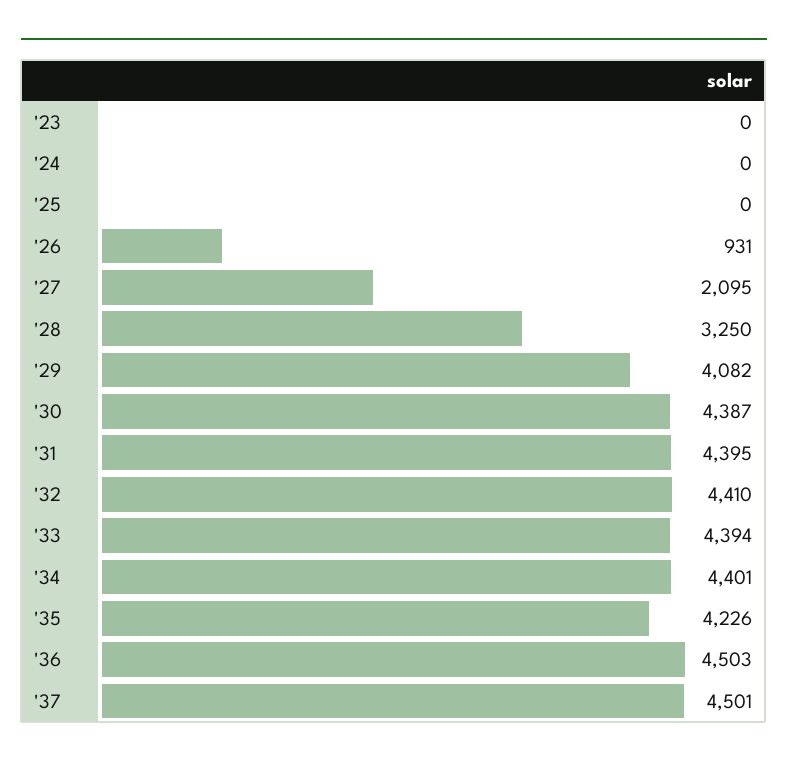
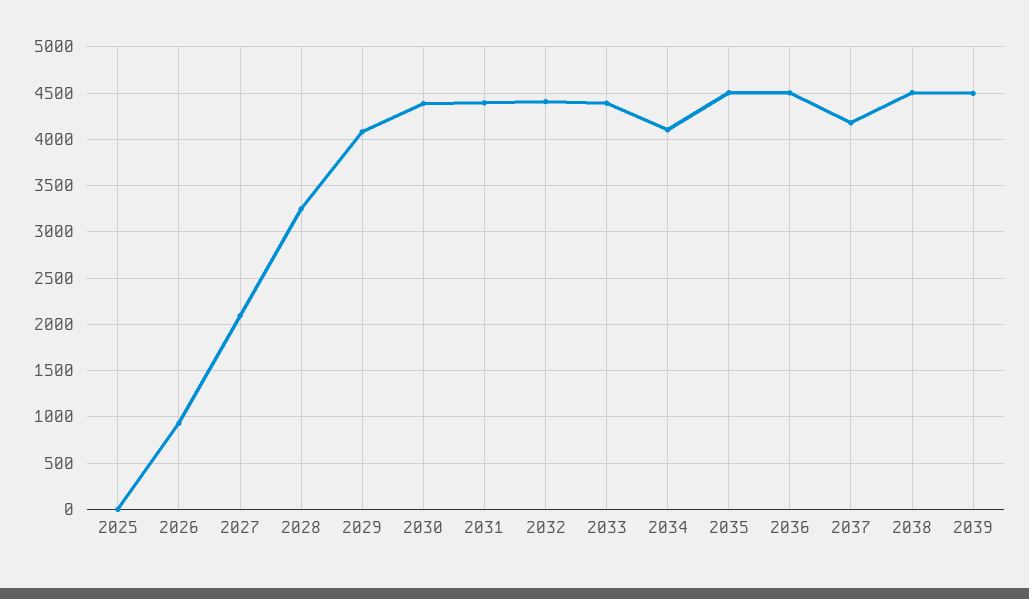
'23: 0 -> none
'24: 0 -> none
'34: 4401 -> 4100
'35: 4226 -> 4500
'37: 4501 -> 4200
2038: none -> 4500
2039: none -> 4500

